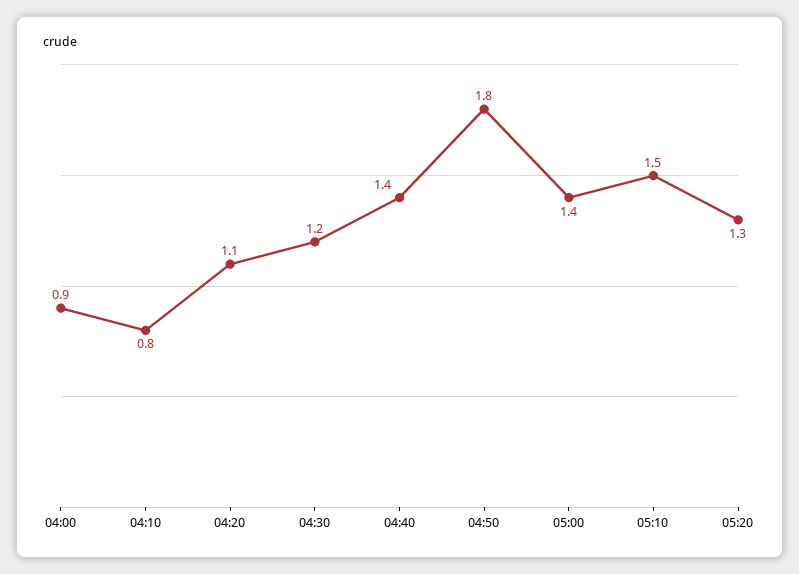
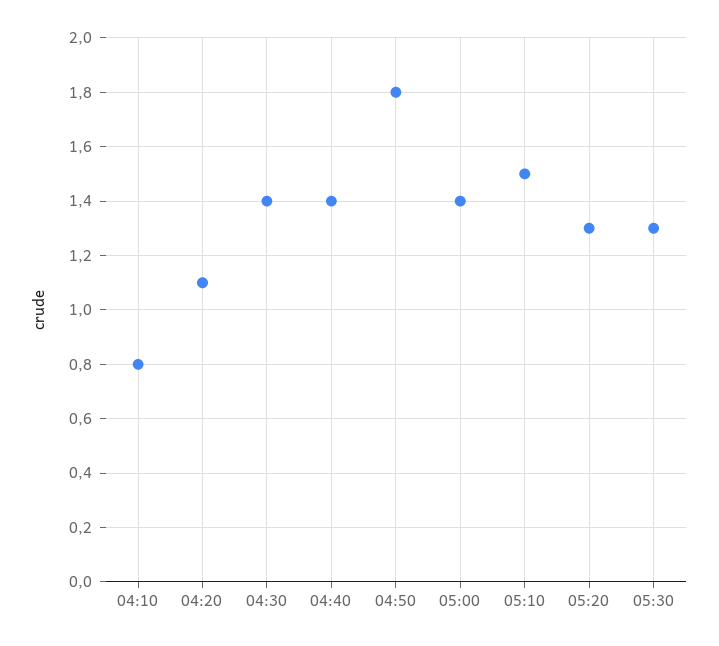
04:00: 0.9 -> none
04:30: 1.2 -> 1.4
05:30: none -> 1.3

